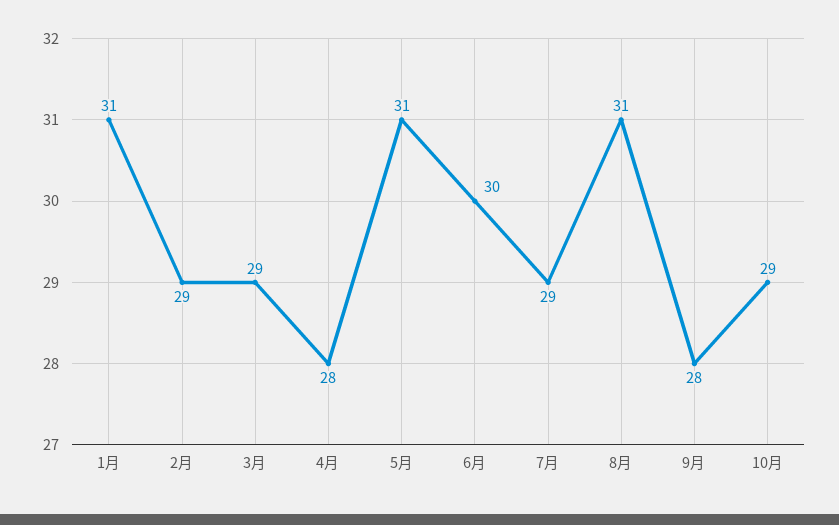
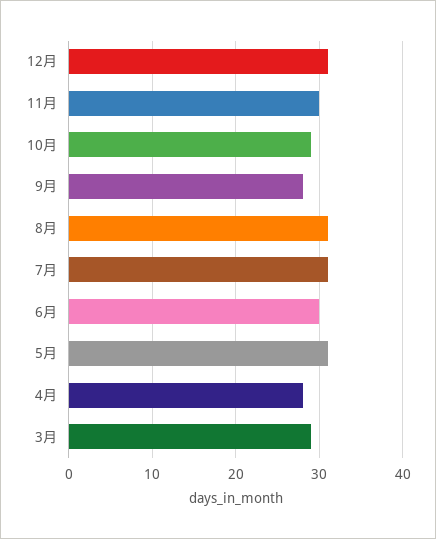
1月: 31 -> none
2月: 29 -> none
7月: 29 -> 31
12月: none -> 31
11月: none -> 30

